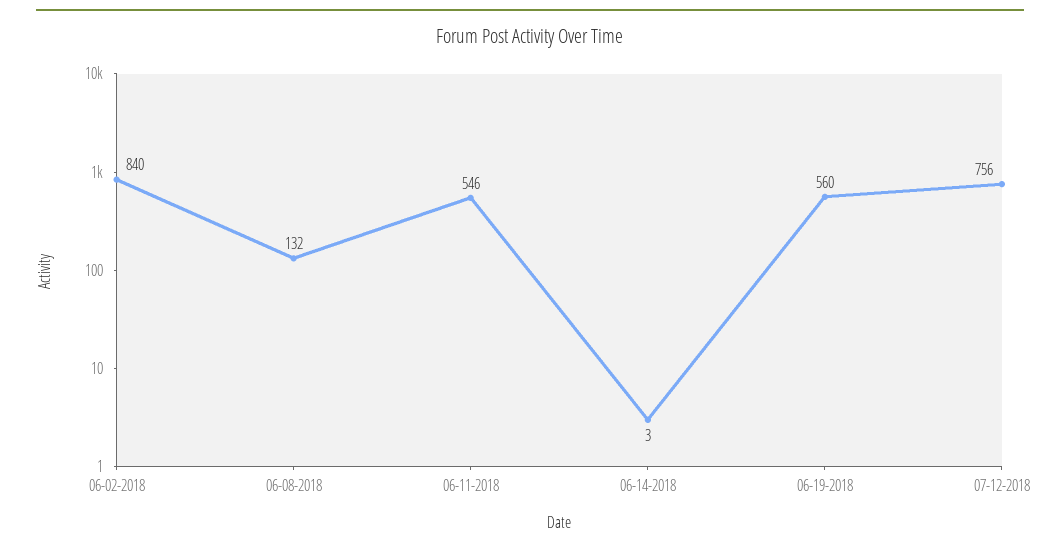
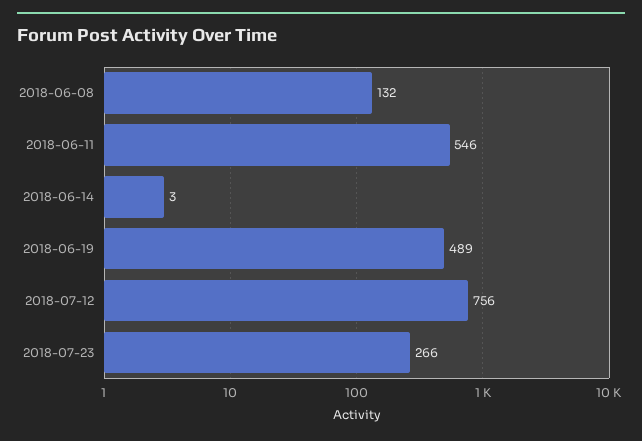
06-02-2018: 840 -> none
06-19-2018: 560 -> 489
2018-07-23: none -> 266

